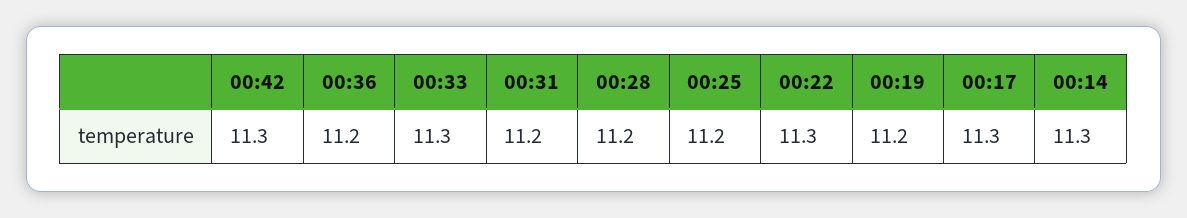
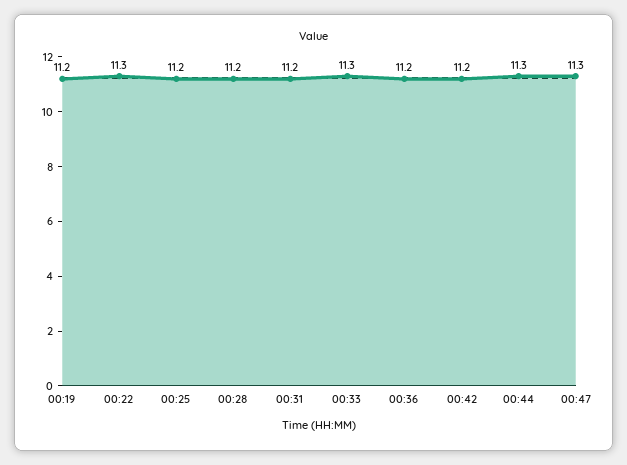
00:42: 11.3 -> 11.2
00:17: 11.3 -> none
00:14: 11.3 -> none
00:44: none -> 11.3
00:47: none -> 11.3

